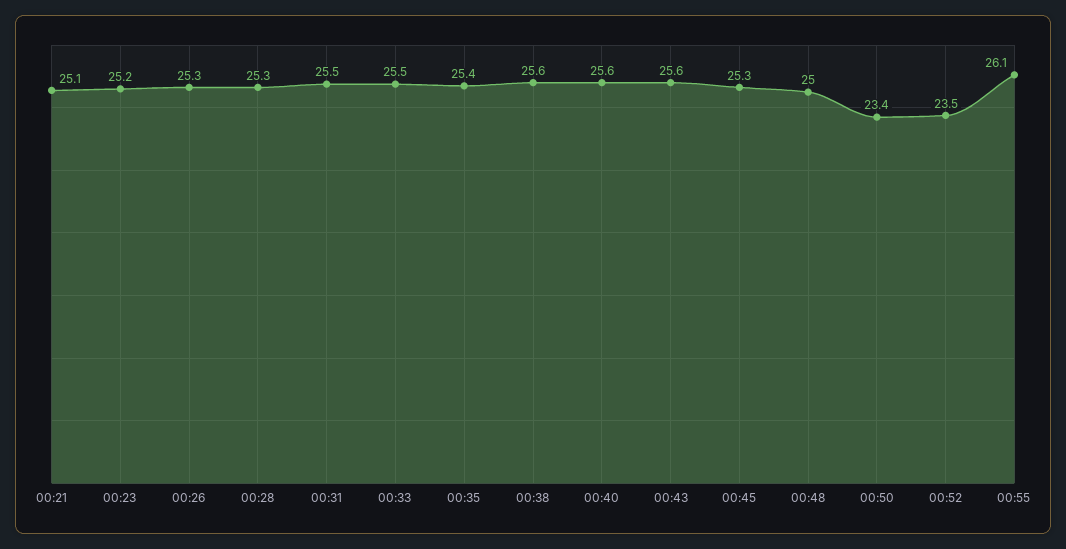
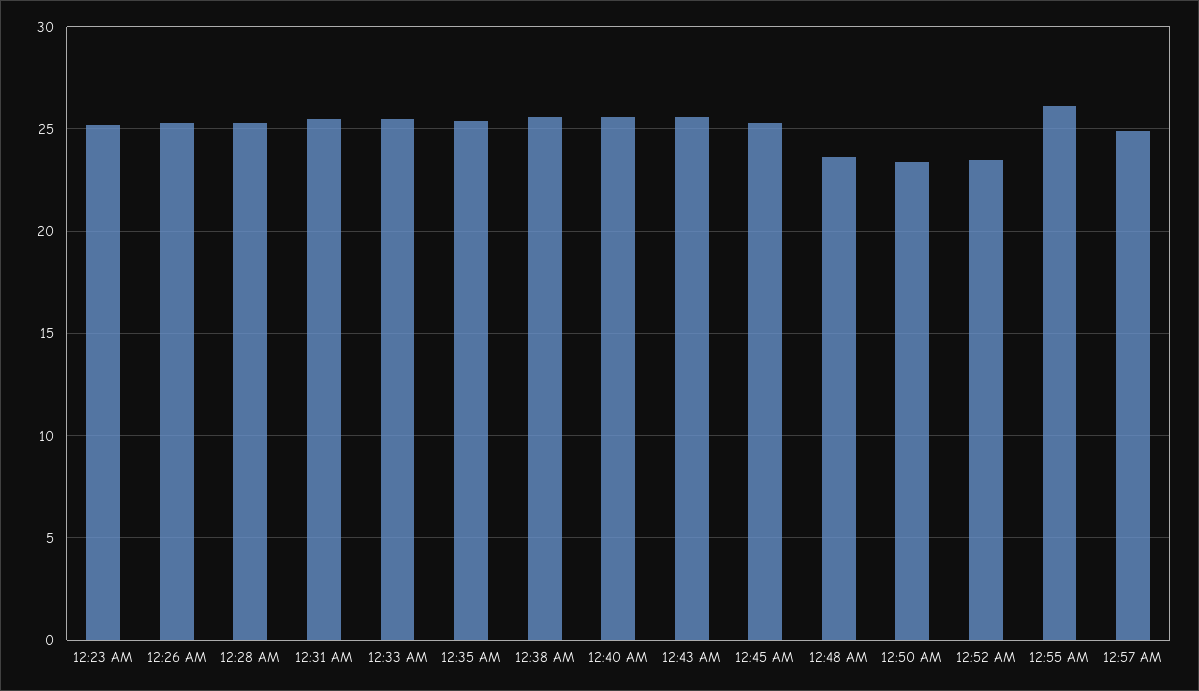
00:21: 25.1 -> none
00:48: 25 -> 23.5
12:57 AM: none -> 25

